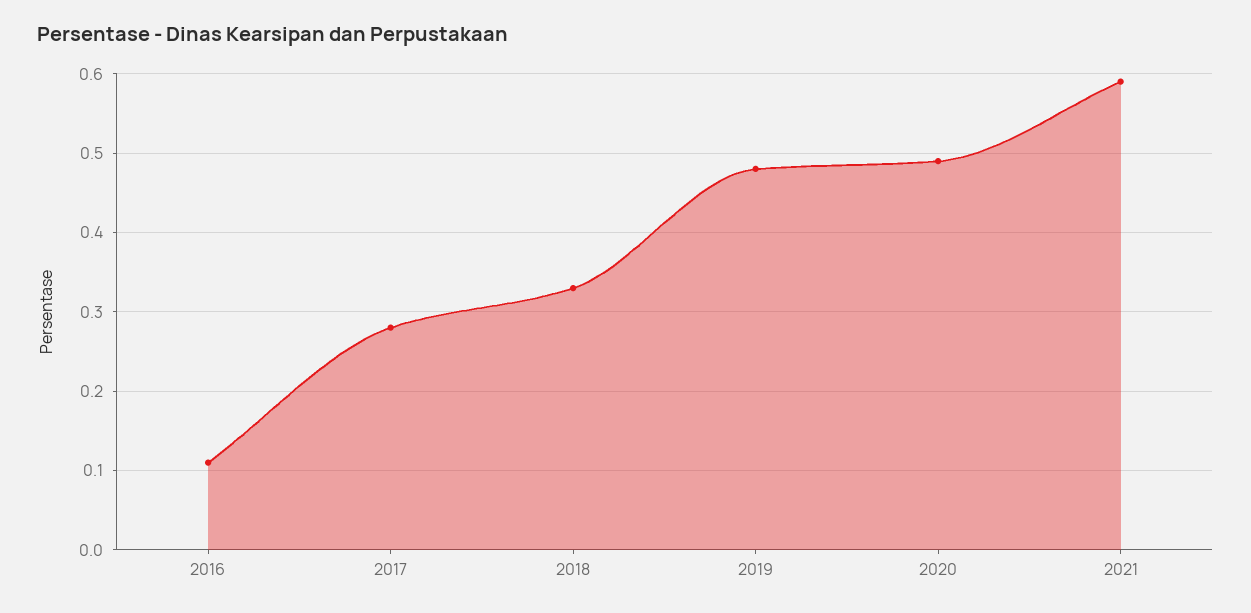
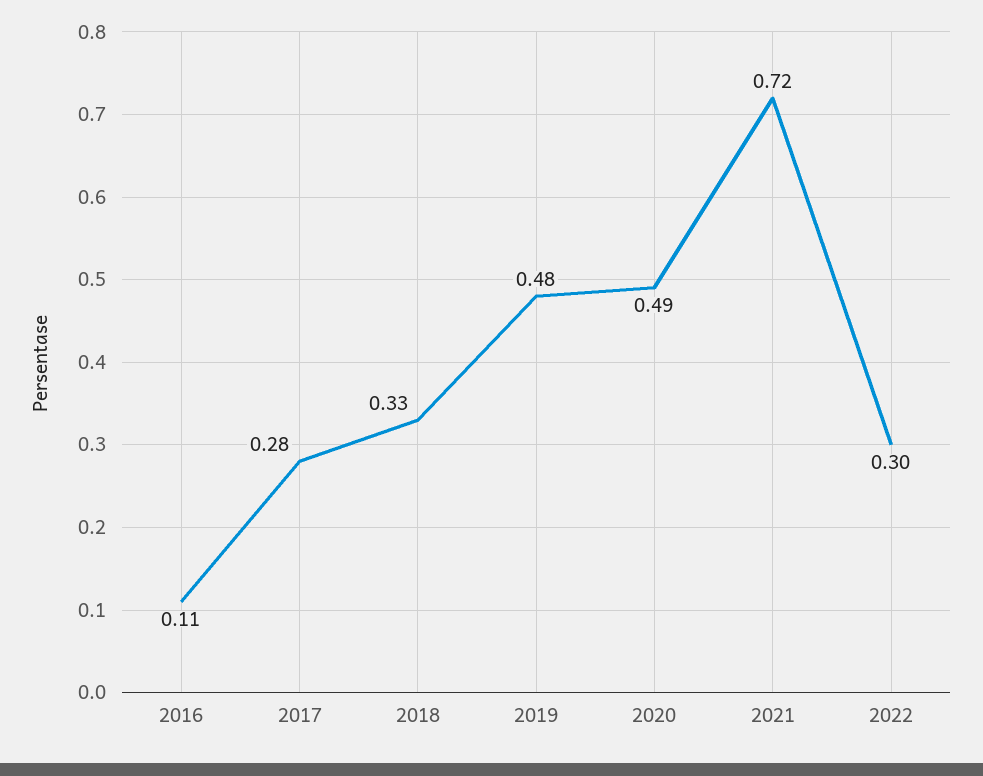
2021: 0.59 -> 0.72
2022: none -> 0.3

